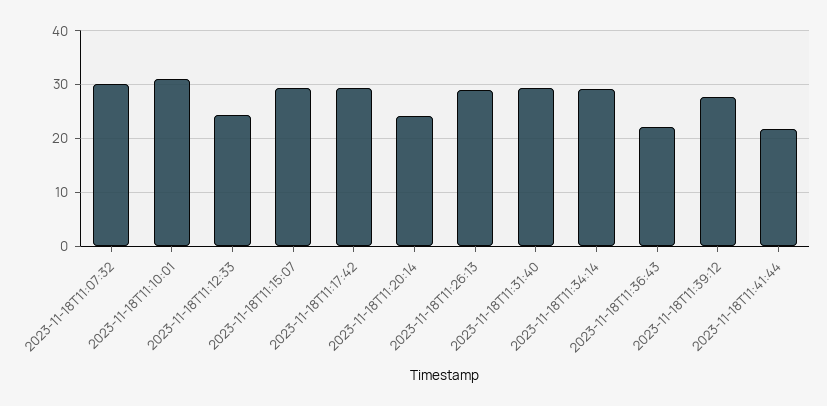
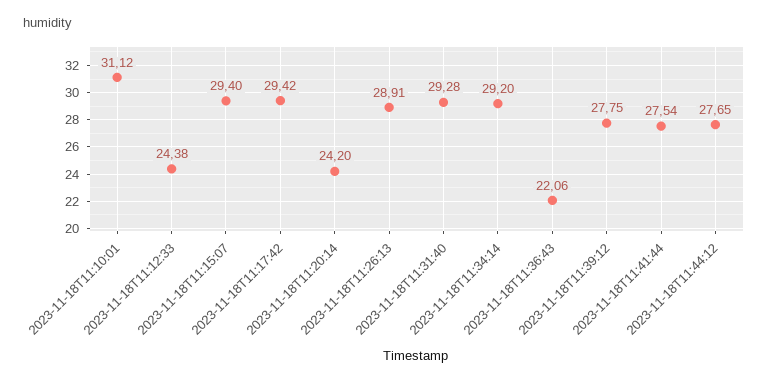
2023-11-18T11:07:32: 30 -> none
2023-11-18T11:41:44: 22 -> 27.54
2023-11-18T11:44:12: none -> 27.65

